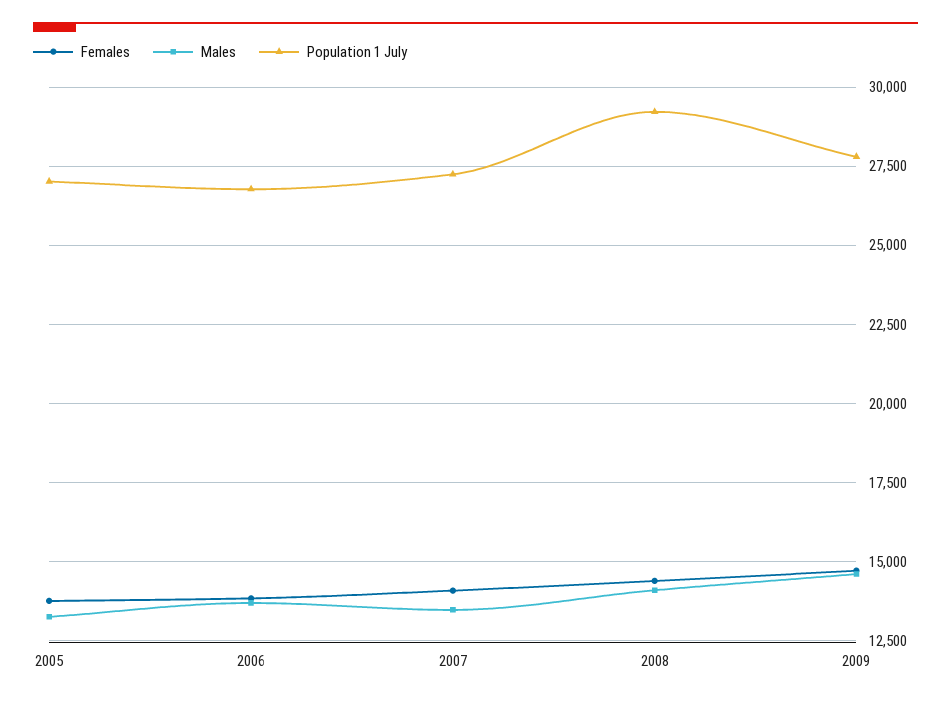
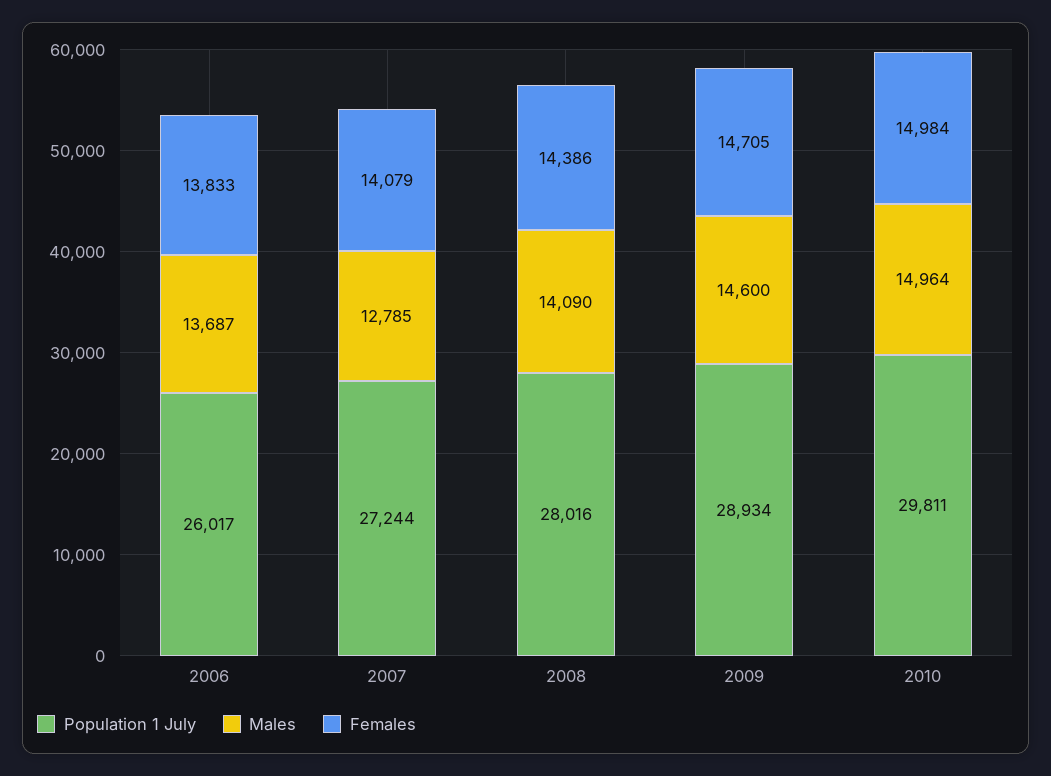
Females, 2005: 13750 -> none
Males, 2005: 13250 -> none
Population 1 July, 2005: 27000 -> none
Population 1 July, 2006: 26750 -> 26017
Males, 2007: 13500 -> 12785
Population 1 July, 2008: 29250 -> 28016
Population 1 July, 2009: 27750 -> 28934
Population 1 July, 2010: none -> 29811
Males, 2010: none -> 14964
Females, 2010: none -> 14984

